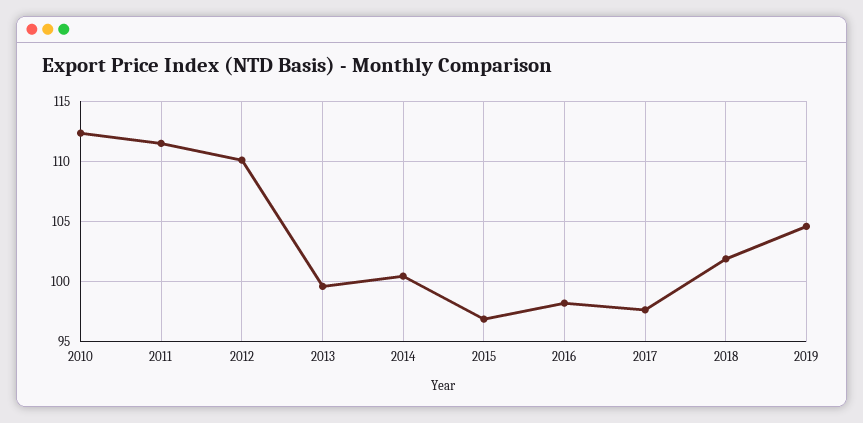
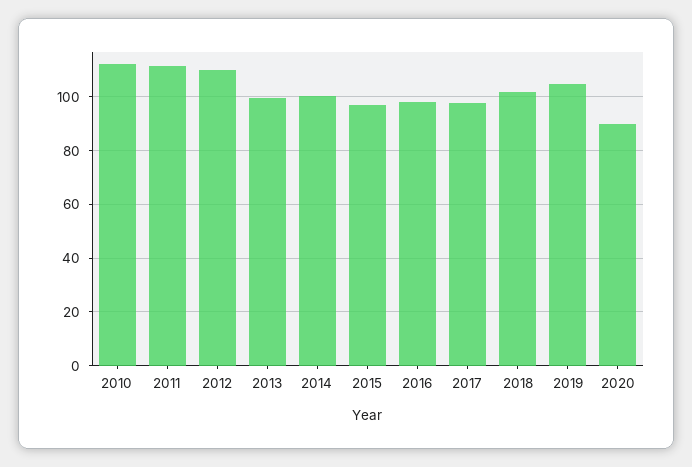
2020: none -> 90

